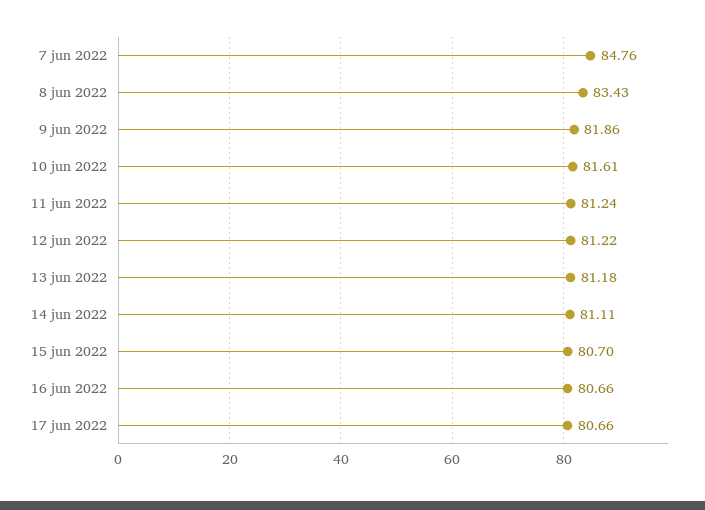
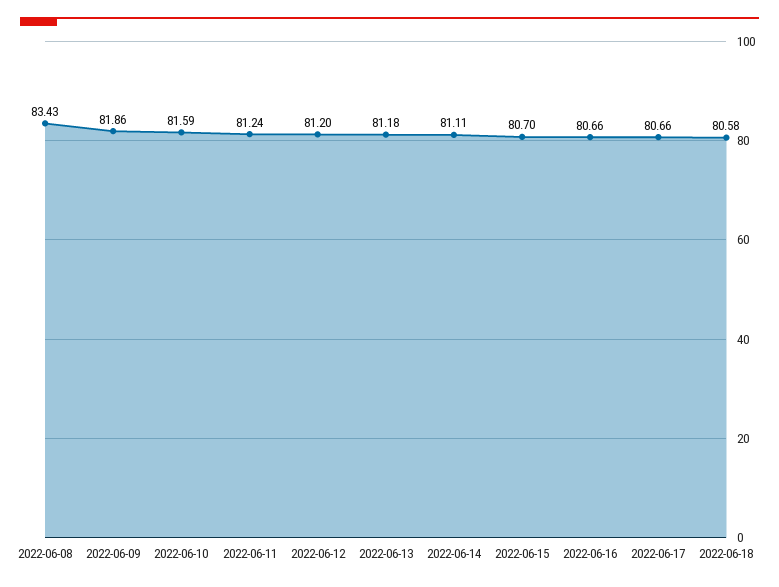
7 jun 2022: 84.76 -> none
10 jun 2022: 81.61 -> 81.59
12 jun 2022: 81.22 -> 81.2
2022-06-18: none -> 80.58

